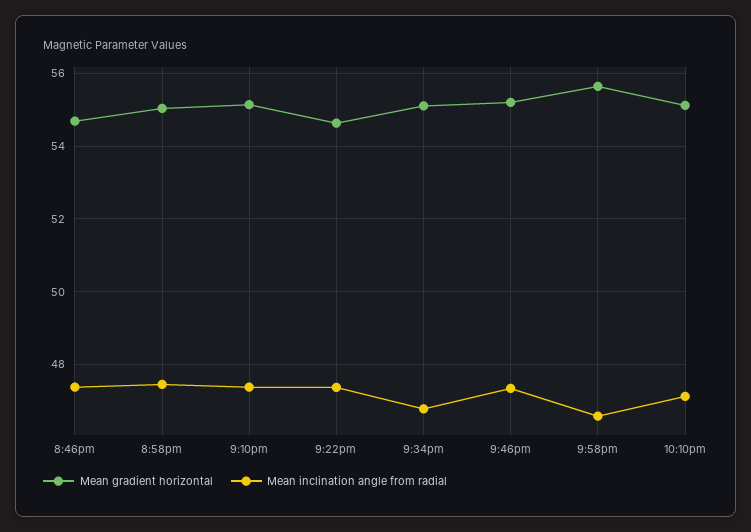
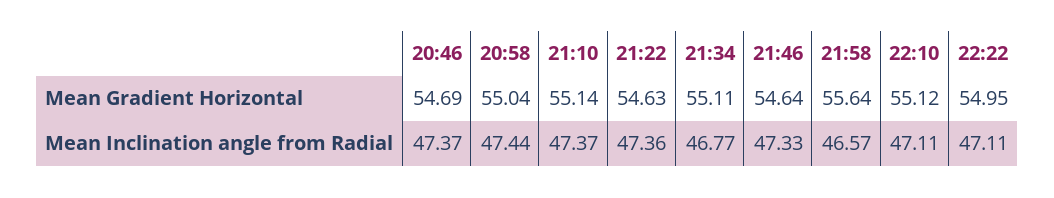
Mean gradient horizontal, 9:46pm: 55.2 -> 54.64
Mean gradient horizontal, 22:22: none -> 54.95
Mean inclination angle from radial, 22:22: none -> 47.11

